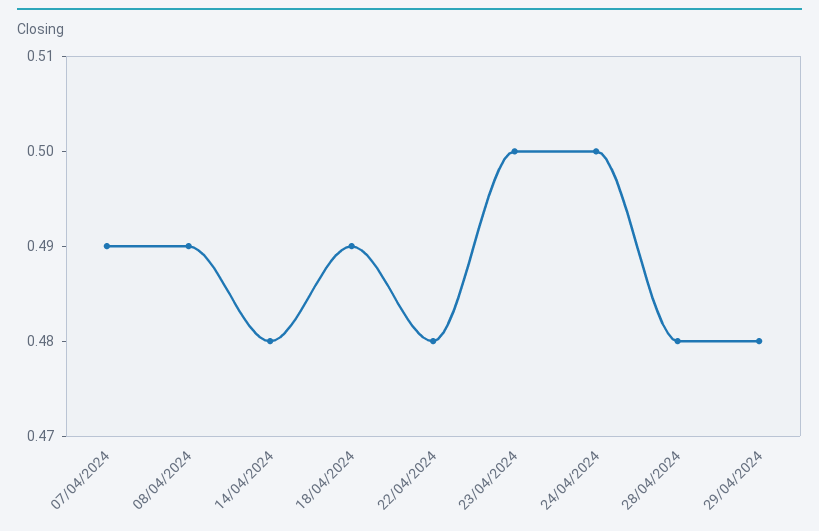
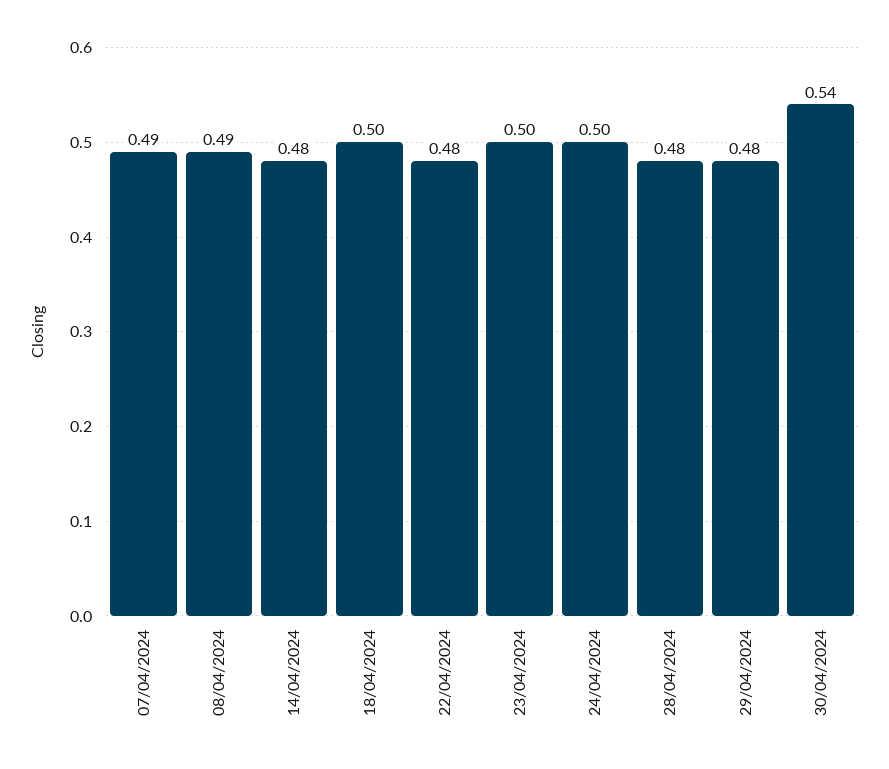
18/04/2024: 0.49 -> 0.5
30/04/2024: none -> 0.54

